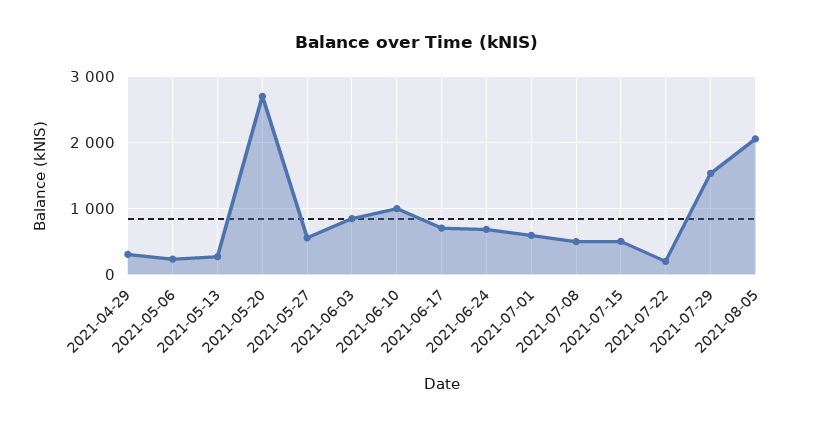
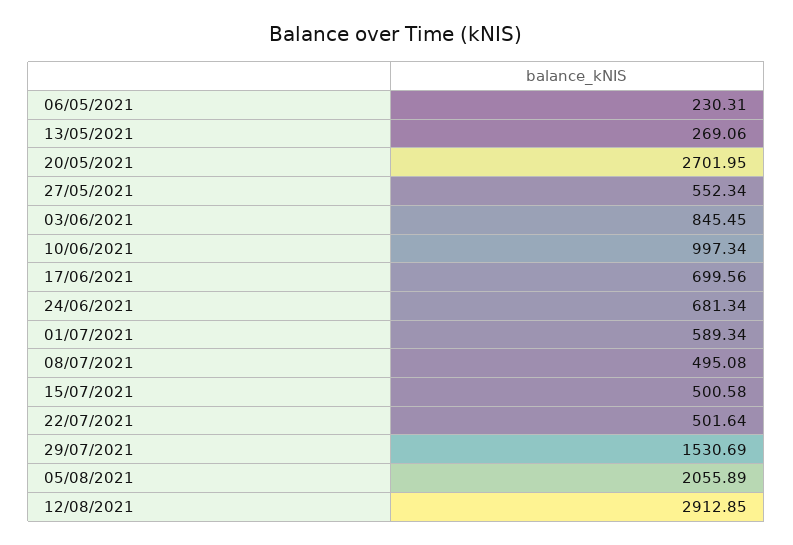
2021-04-29: 300 -> none
2021-07-22: 200 -> 501.64
12/08/2021: none -> 2912.85

